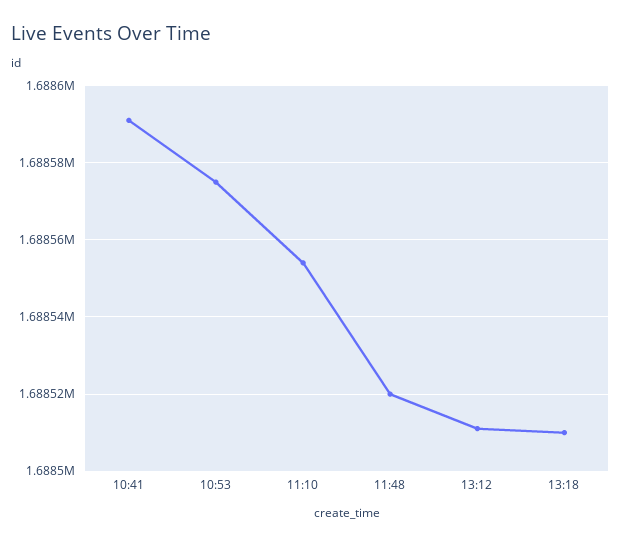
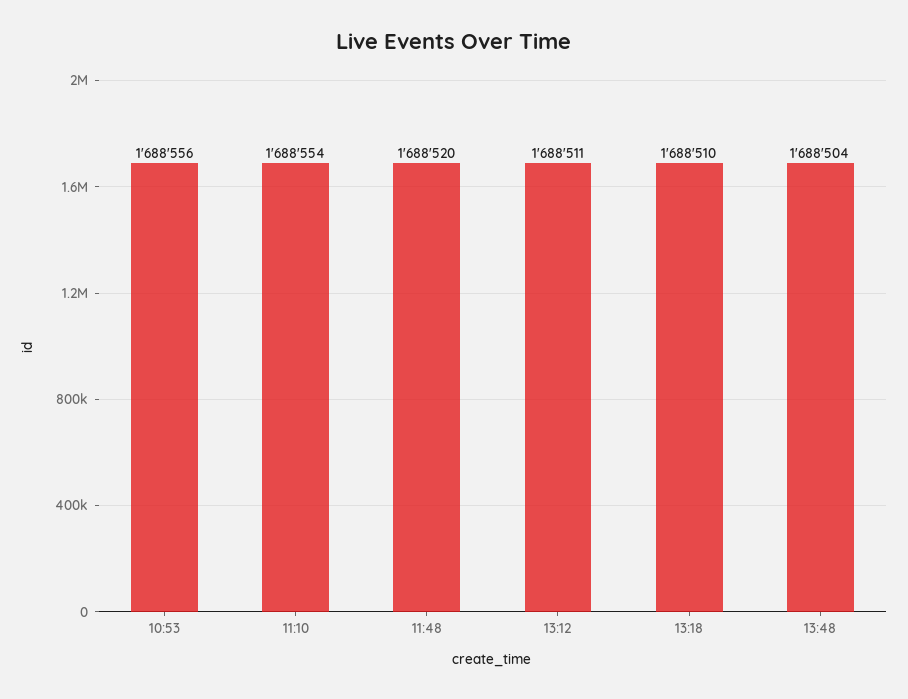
10:41: 1688590 -> none
10:53: 1688575 -> 1688556
13:48: none -> 1688504

